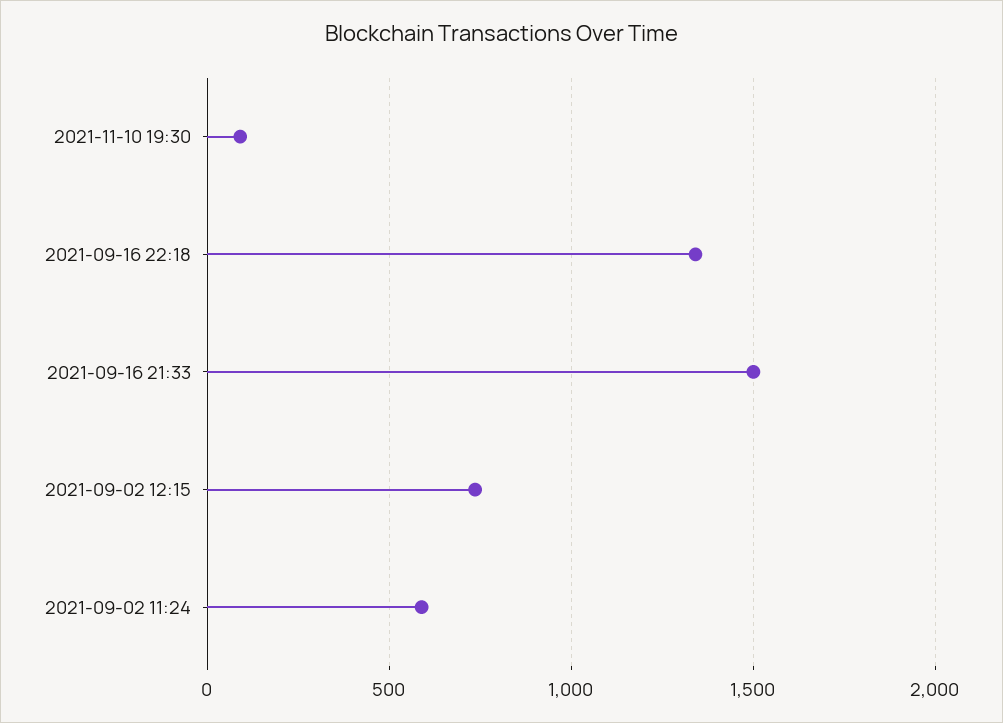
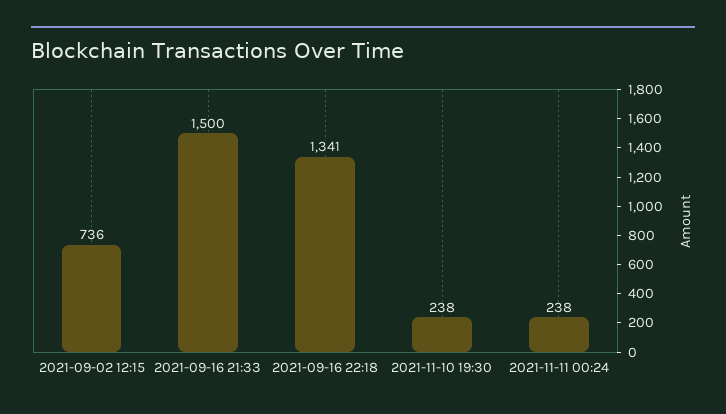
2021-11-10 19:30: 100 -> 238
2021-09-02 11:24: 600 -> none
2021-11-11 00:24: none -> 238

